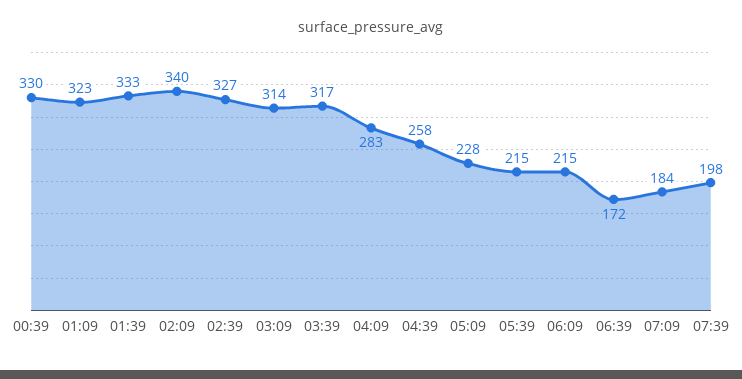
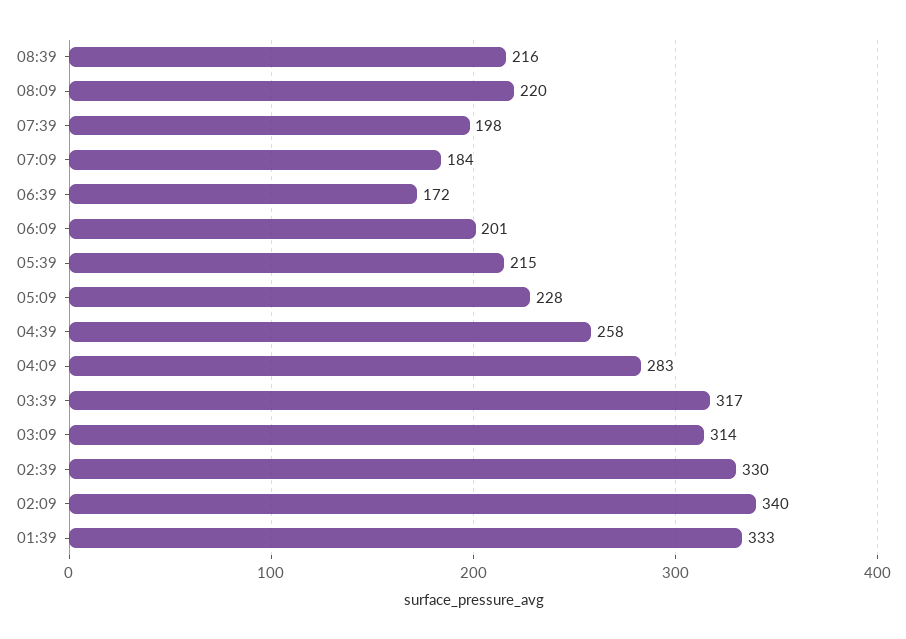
00:39: 330 -> none
01:09: 323 -> none
02:39: 327 -> 330
06:09: 215 -> 201
08:39: none -> 216
08:09: none -> 220

